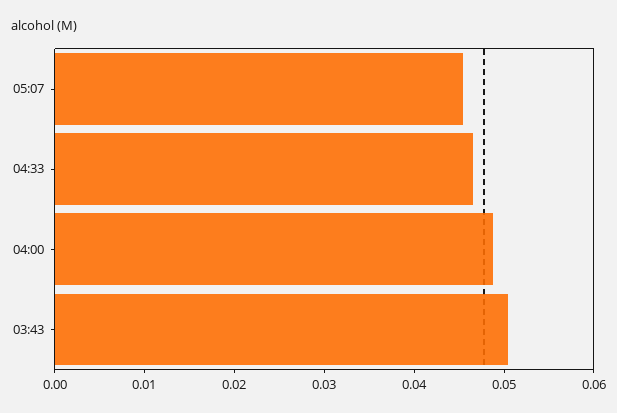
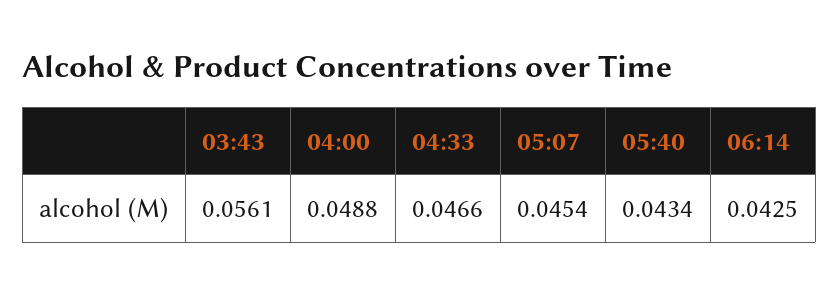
03:43: 0.05 -> 0.0561
05:40: none -> 0.0434
06:14: none -> 0.0425

